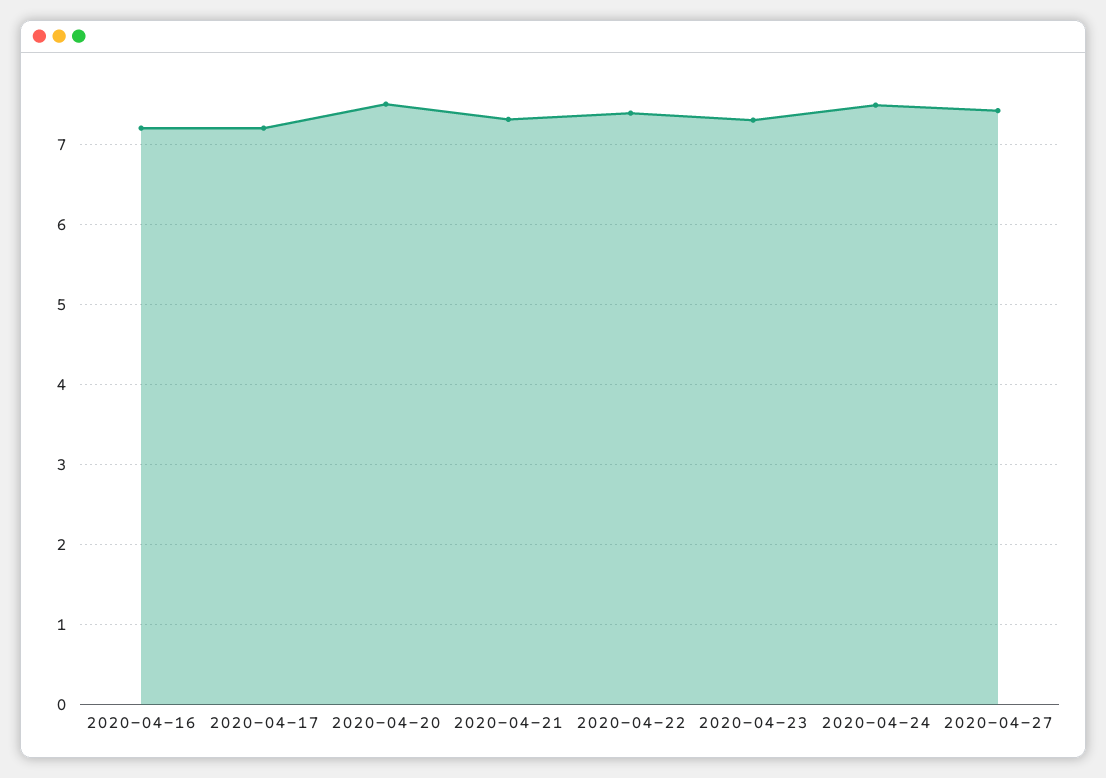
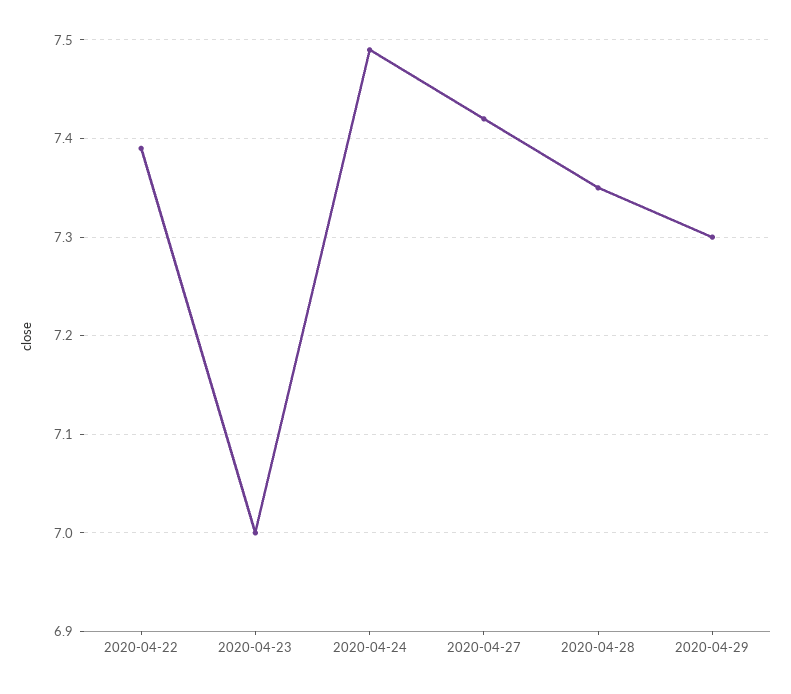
2020-04-16: 7.2 -> none
2020-04-17: 7.2 -> none
2020-04-20: 7.5 -> none
2020-04-21: 7.3 -> none
2020-04-23: 7.3 -> 7
2020-04-28: none -> 7.35
2020-04-29: none -> 7.3

